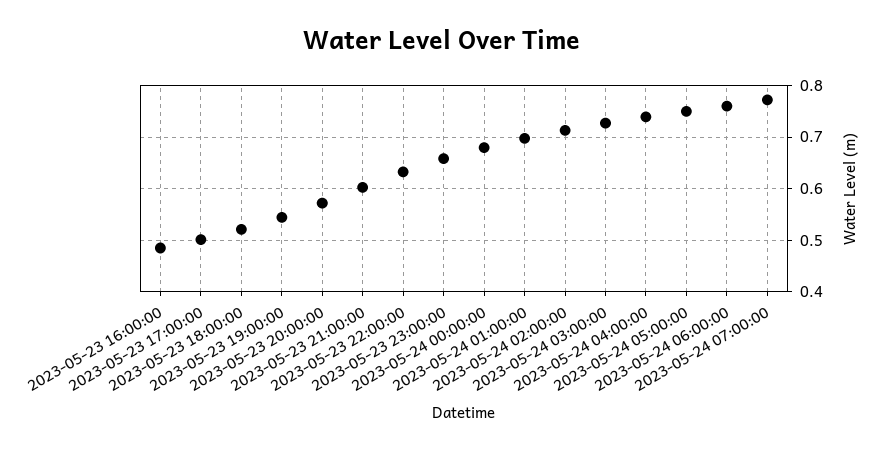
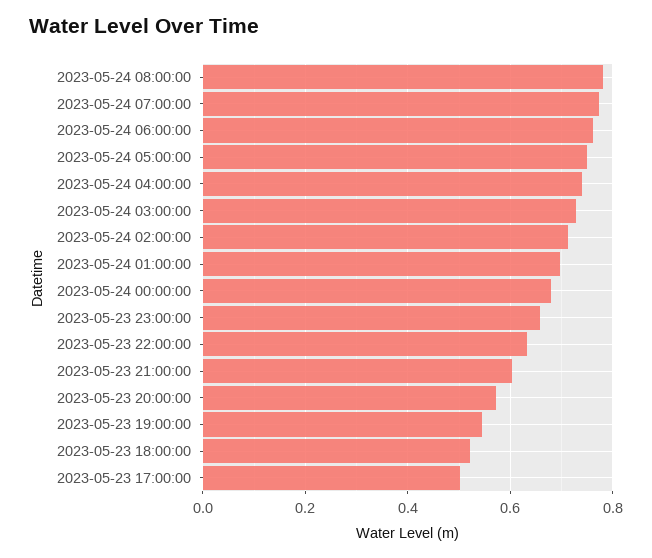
2023-05-23 16:00:00: 0.48 -> none
2023-05-24 08:00:00: none -> 0.78

